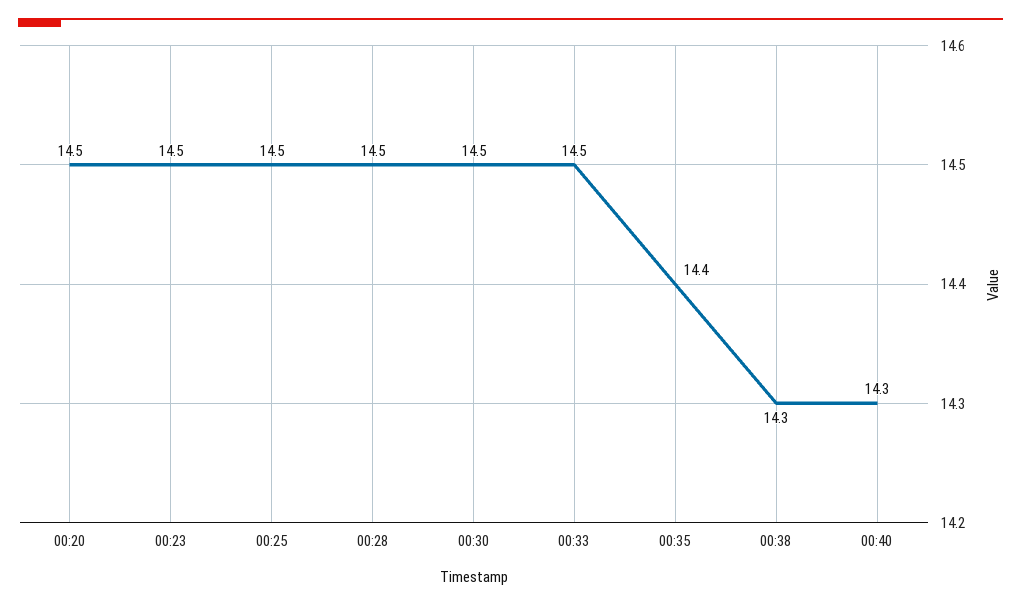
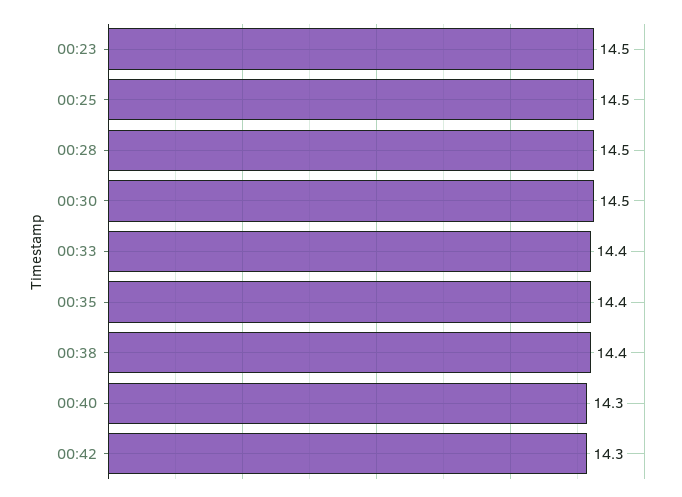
00:20: 14.5 -> none
00:33: 14.5 -> 14.4
00:38: 14.3 -> 14.4
00:42: none -> 14.3

